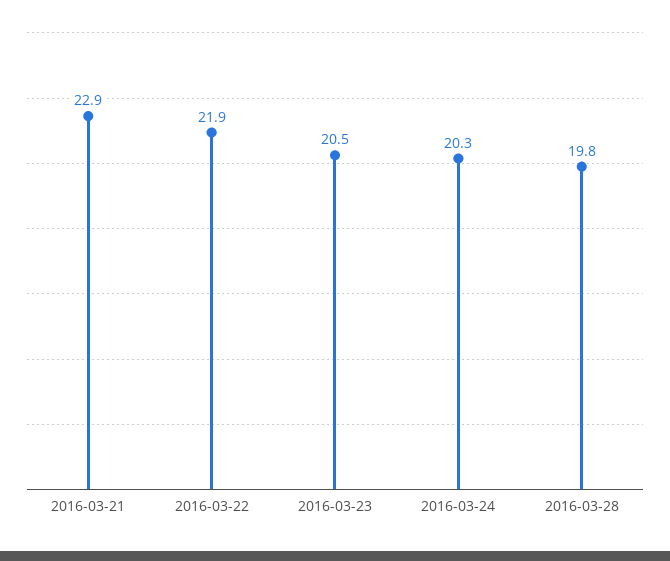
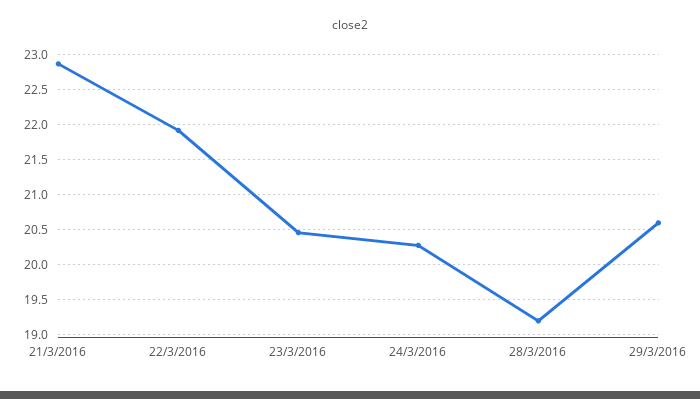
2016-03-28: 19.8 -> 19.2
29/3/2016: none -> 20.6

